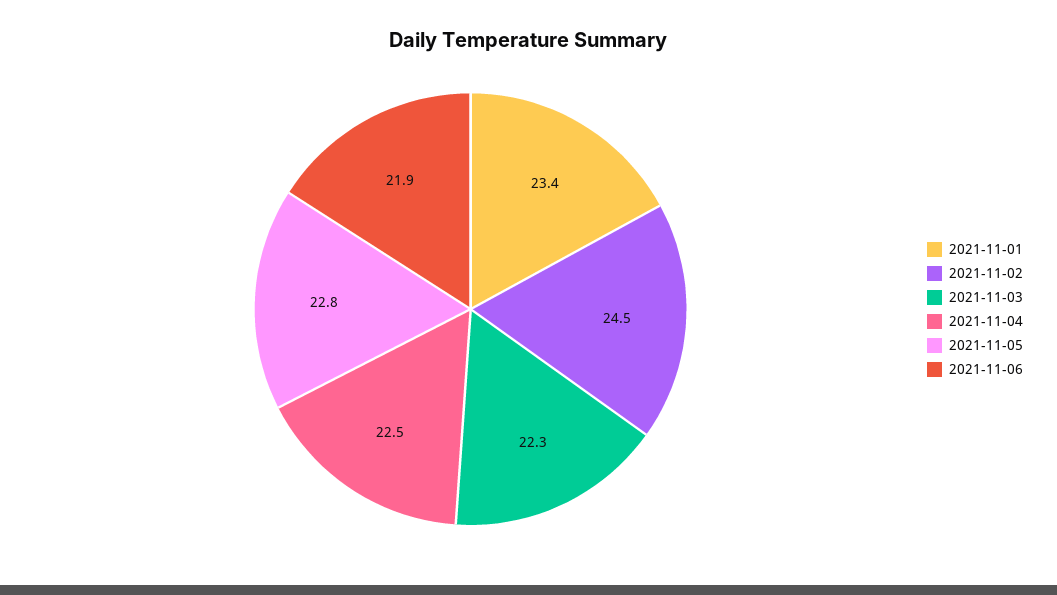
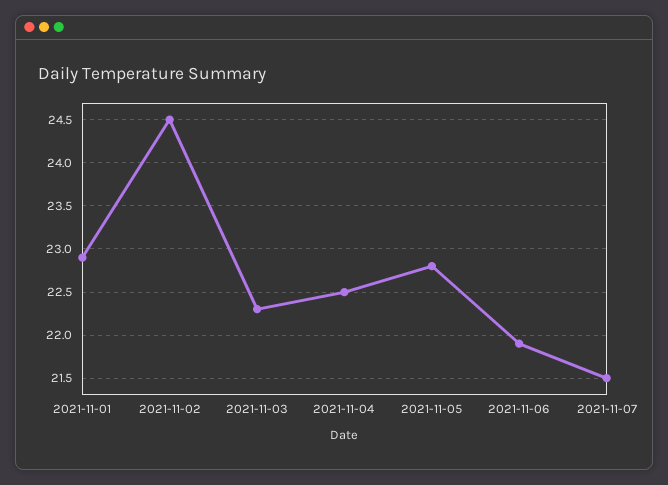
2021-11-01: 23.4 -> 22.9
2021-11-07: none -> 21.5

